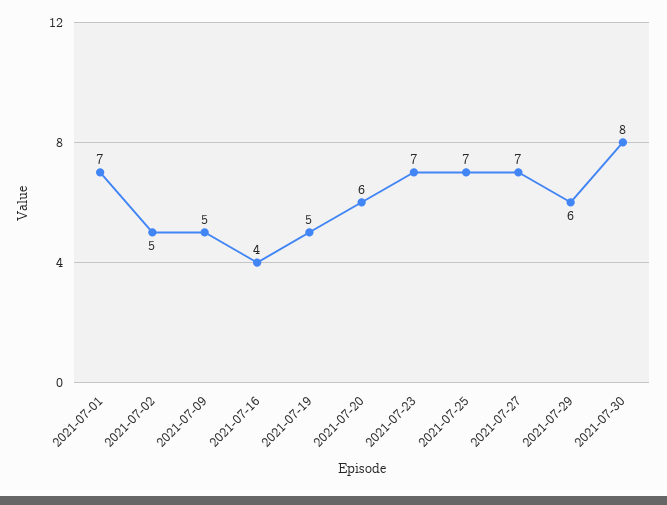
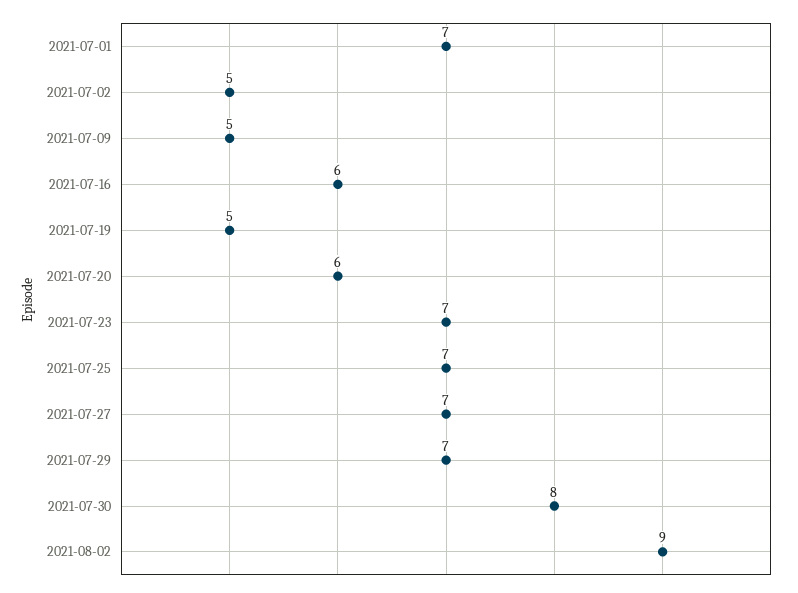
2021-07-16: 4 -> 6
2021-07-29: 6 -> 7
2021-08-02: none -> 9

